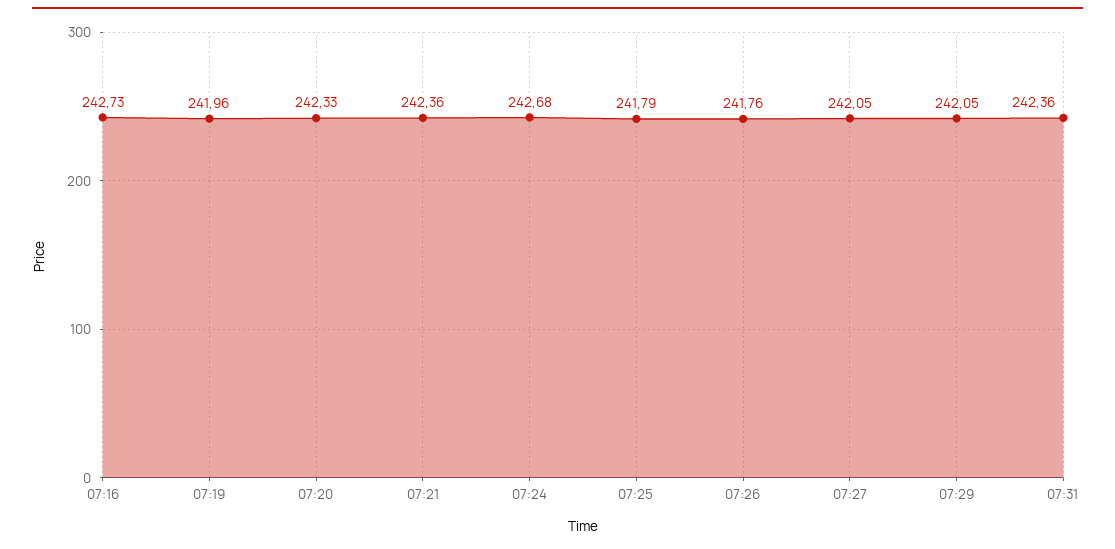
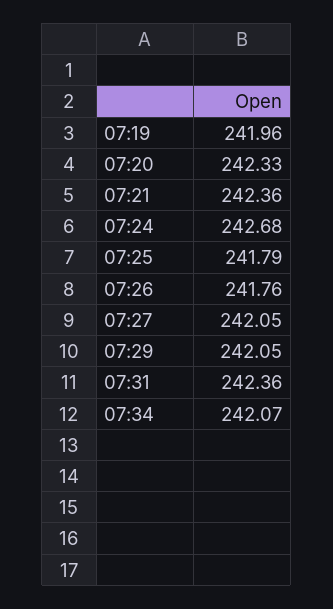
07:16: 242.73 -> none
07:34: none -> 242.07

